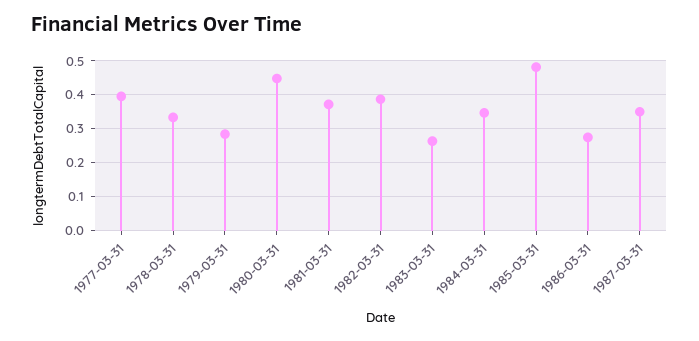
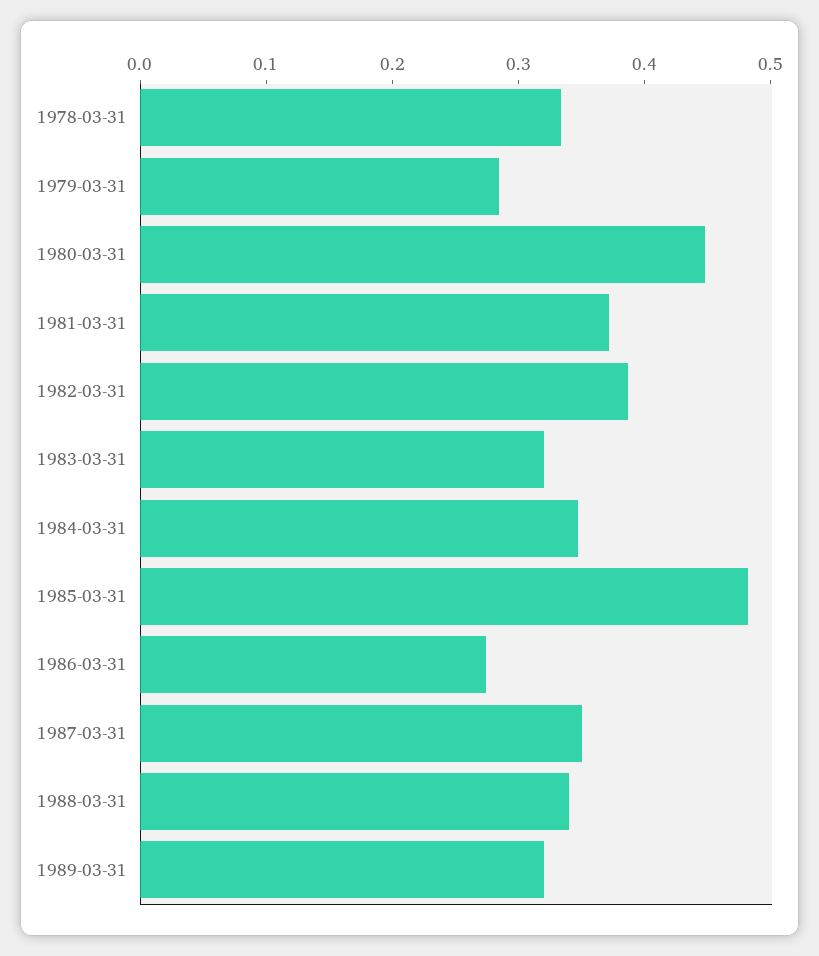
1977-03-31: 0.4 -> none
1983-03-31: 0.26 -> 0.32
1988-03-31: none -> 0.34
1989-03-31: none -> 0.32

